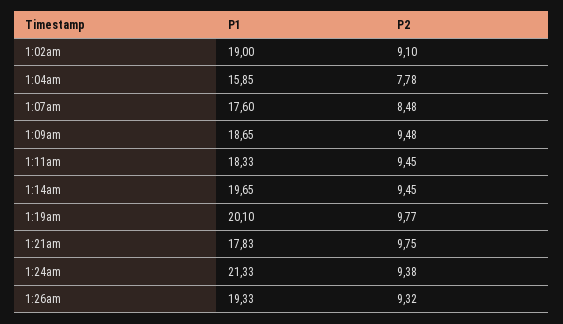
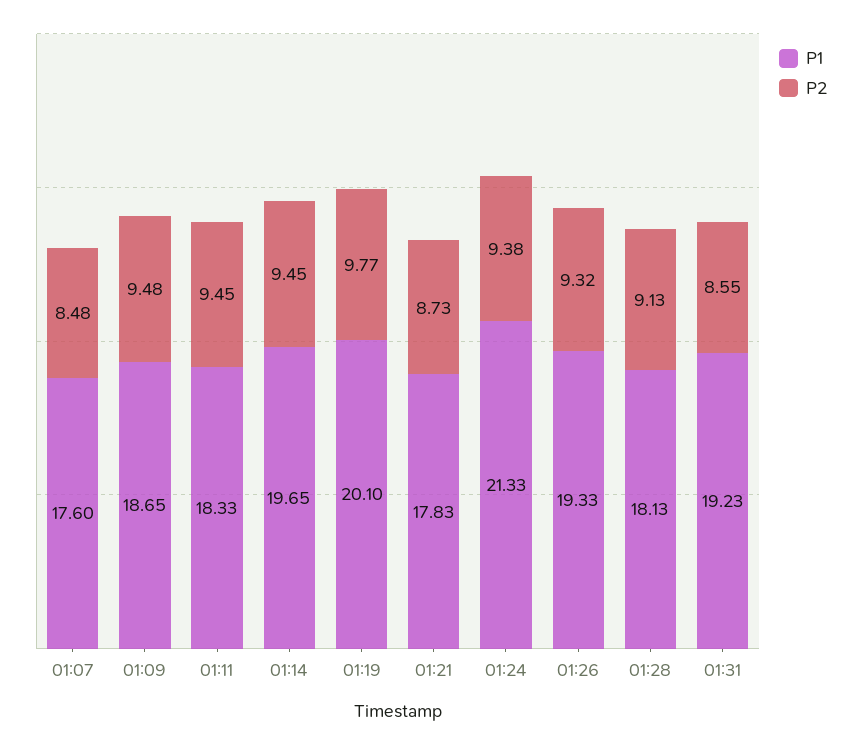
P1, 1:02am: 19 -> none
P2, 1:02am: 9.1 -> none
P1, 1:04am: 15.85 -> none
P2, 1:04am: 7.78 -> none
P2, 1:21am: 9.75 -> 8.73
P1, 01:28: none -> 18.13
P2, 01:28: none -> 9.13
P1, 01:31: none -> 19.23
P2, 01:31: none -> 8.55

